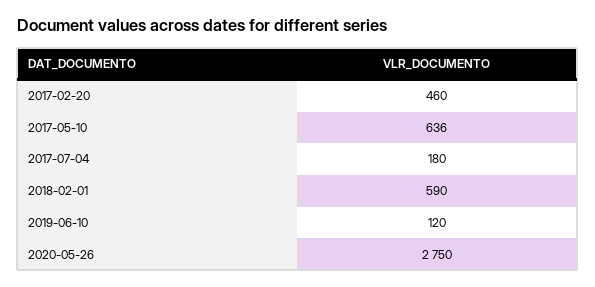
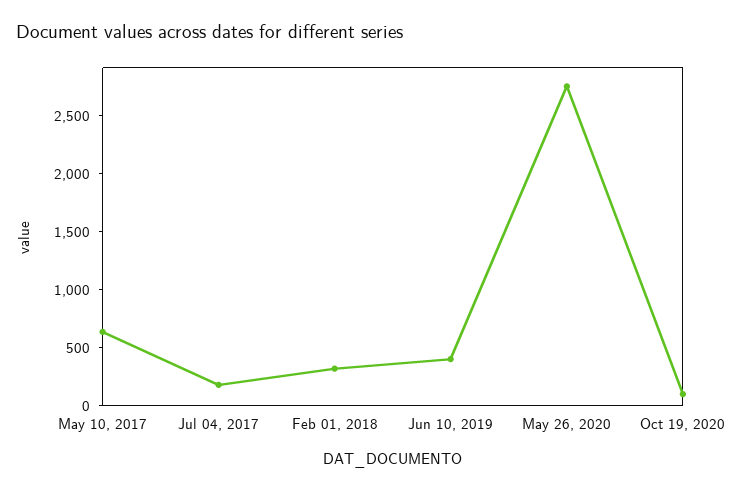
2017-02-20: 460 -> none
2018-02-01: 590 -> 300
2019-06-10: 120 -> 400
Oct 19, 2020: none -> 100

